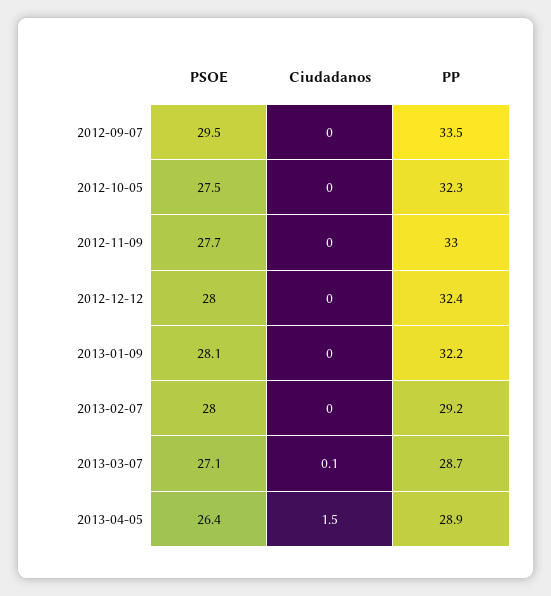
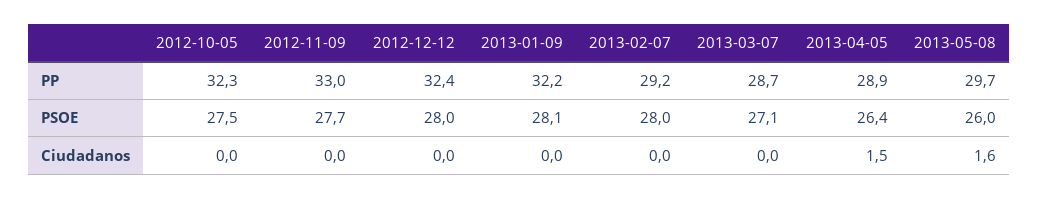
PSOE, 2012-09-07: 29.5 -> none
Ciudadanos, 2012-09-07: 0 -> none
PP, 2012-09-07: 33.5 -> none
Ciudadanos, 2013-03-07: 0.1 -> 0
PP, 2013-05-08: none -> 29.7
PSOE, 2013-05-08: none -> 26
Ciudadanos, 2013-05-08: none -> 1.6

